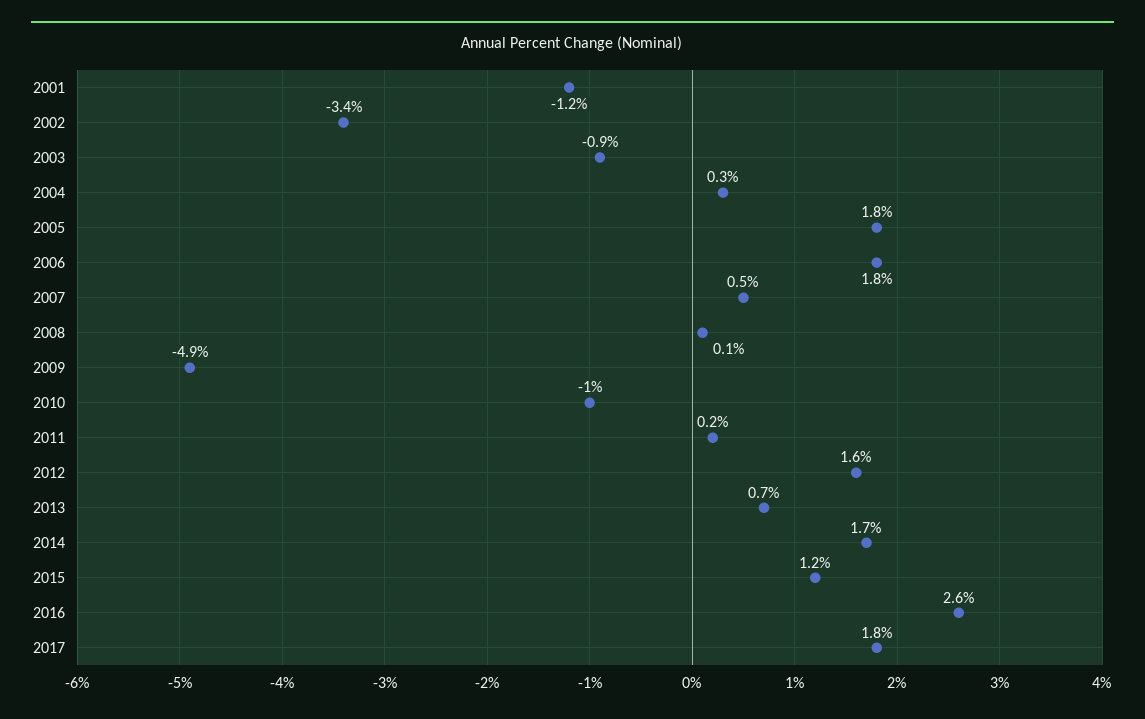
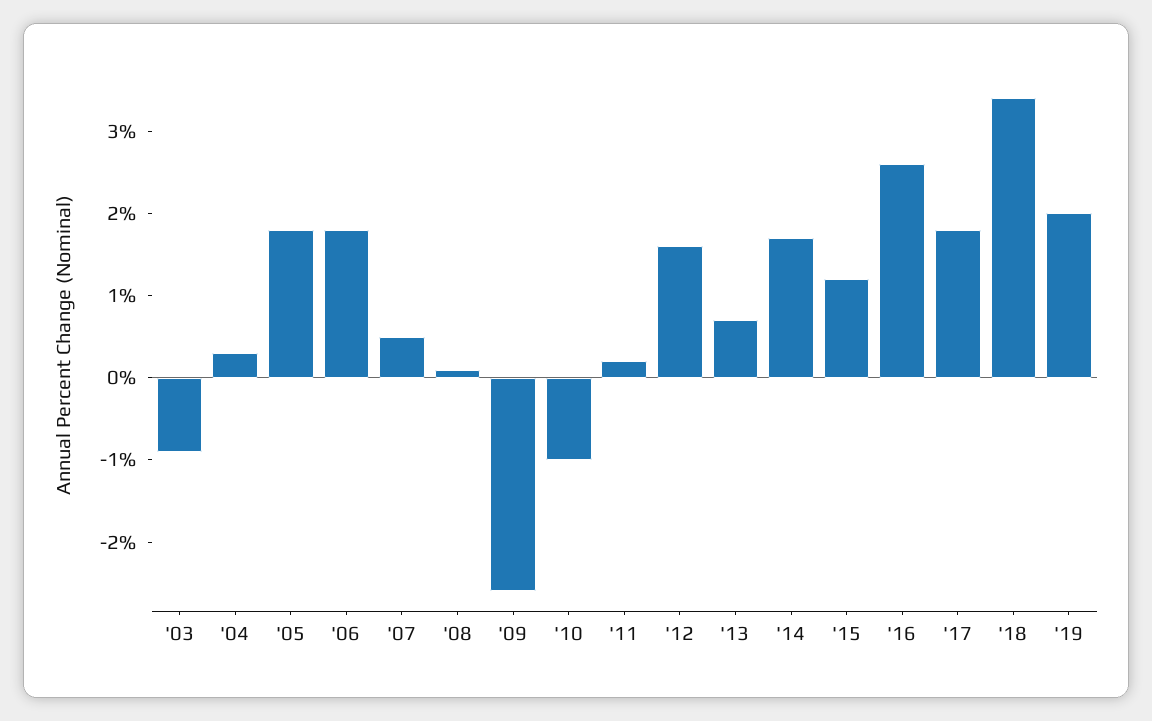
2001: -1.2 -> none
2002: -3.4 -> none
2009: -4.9 -> -2.6
'18: none -> 3.4
'19: none -> 2

